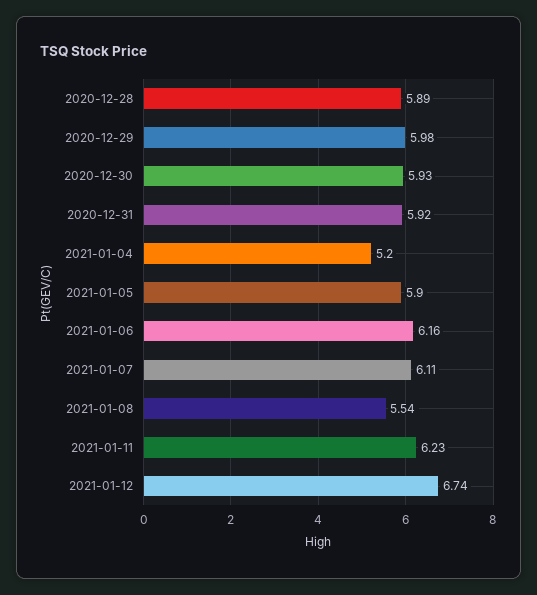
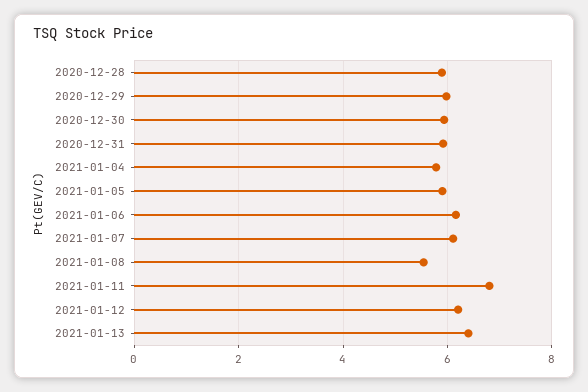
2021-01-04: 5.2 -> 5.8
2021-01-11: 6.23 -> 6.8
2021-01-12: 6.74 -> 6.2
2021-01-13: none -> 6.4

